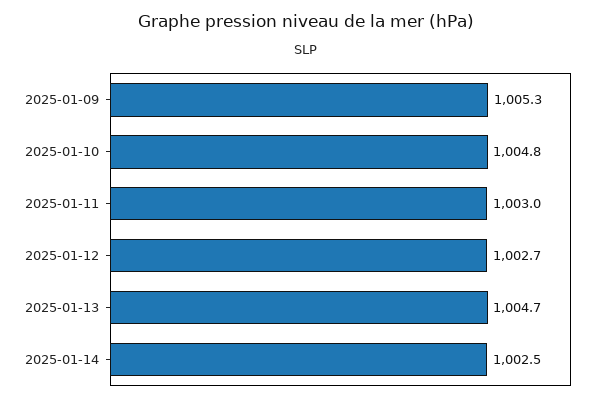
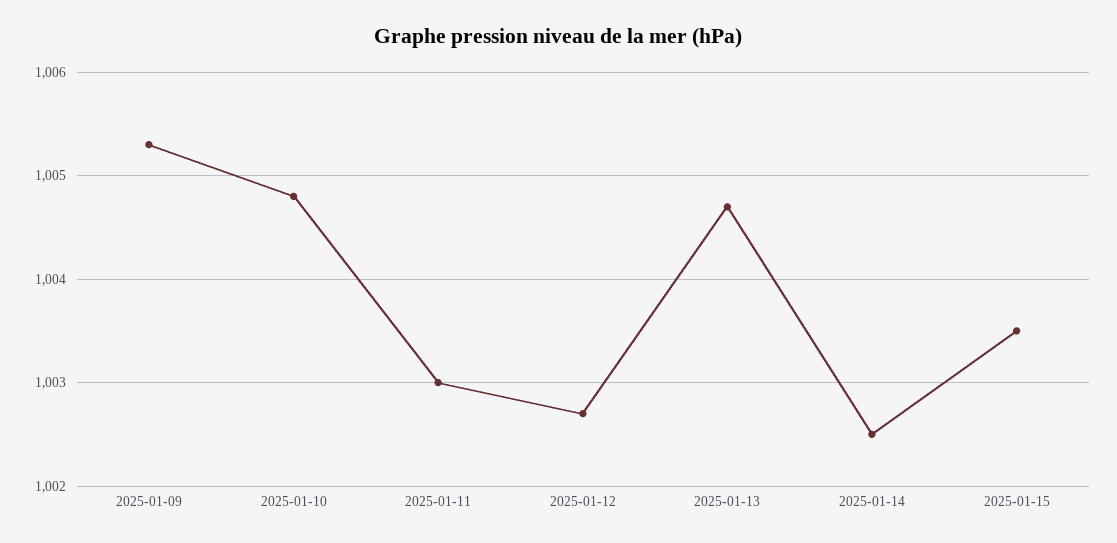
2025-01-15: none -> 1003.5

